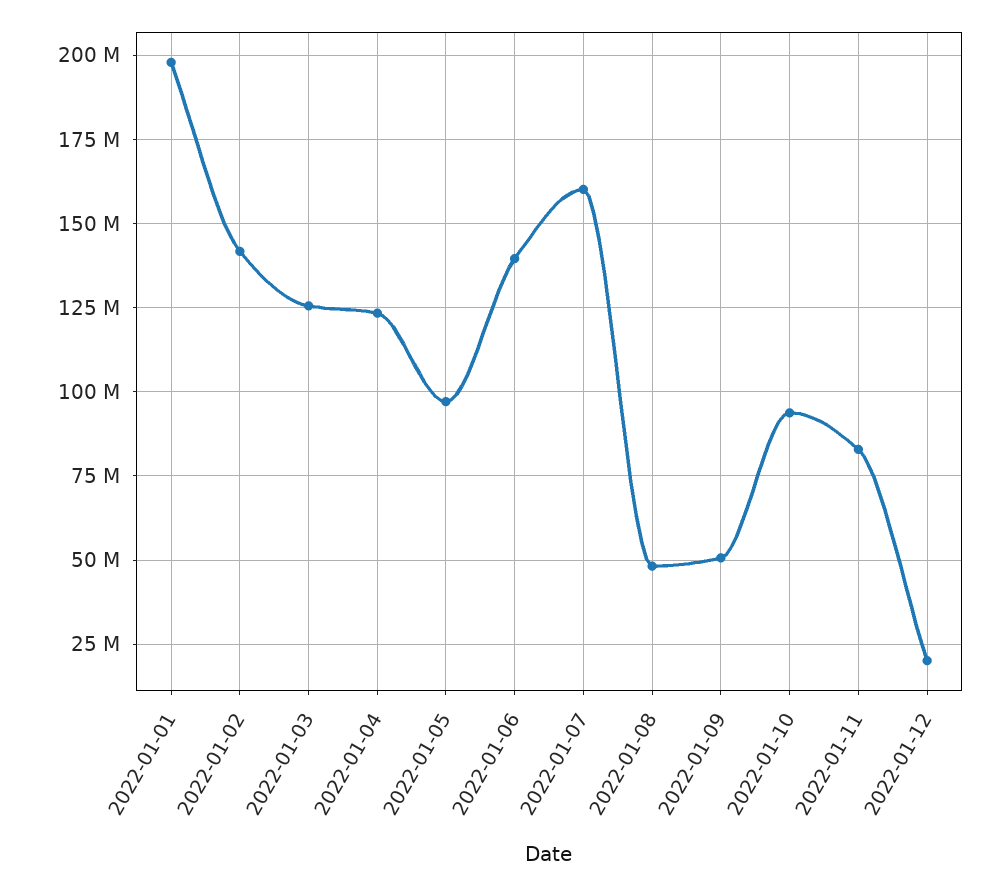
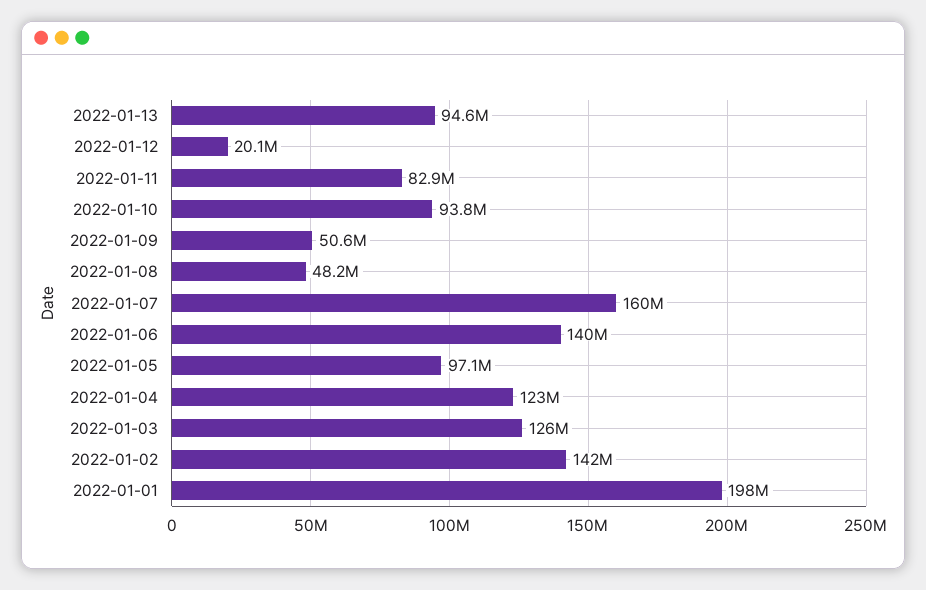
2022-01-13: none -> 94600000

